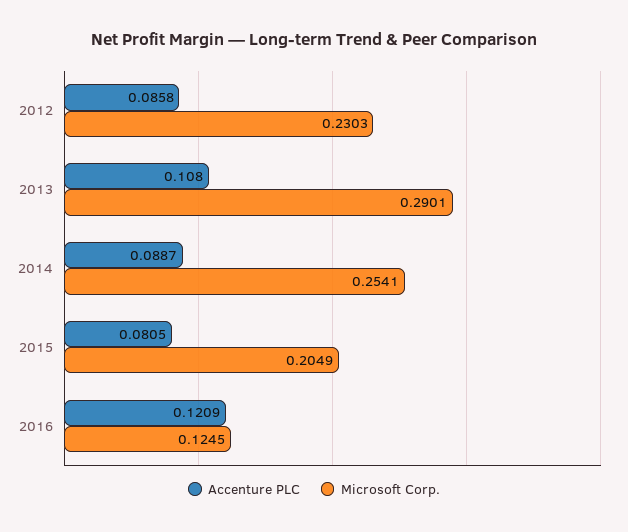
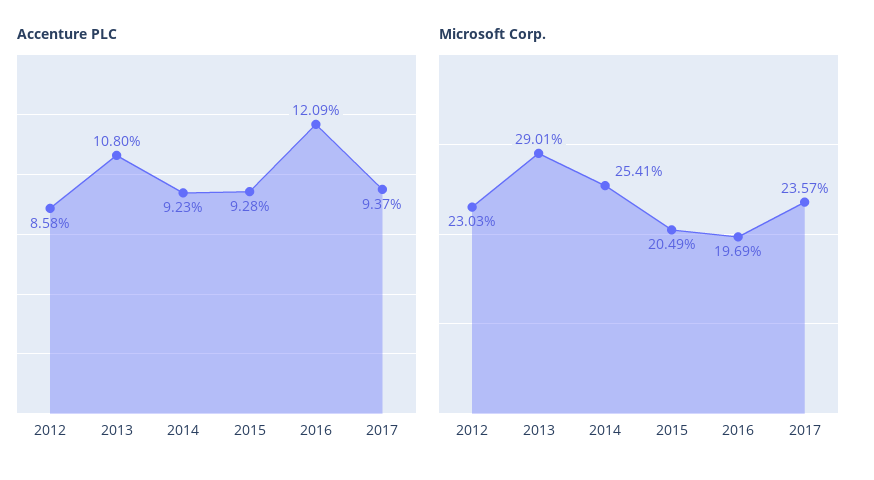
Accenture PLC, 2014: 0.0887 -> 0.0923
Accenture PLC, 2015: 0.0805 -> 0.0928
Microsoft Corp., 2016: 0.1245 -> 0.1969
Accenture PLC, 2017: none -> 0.0937
Microsoft Corp., 2017: none -> 0.2357

